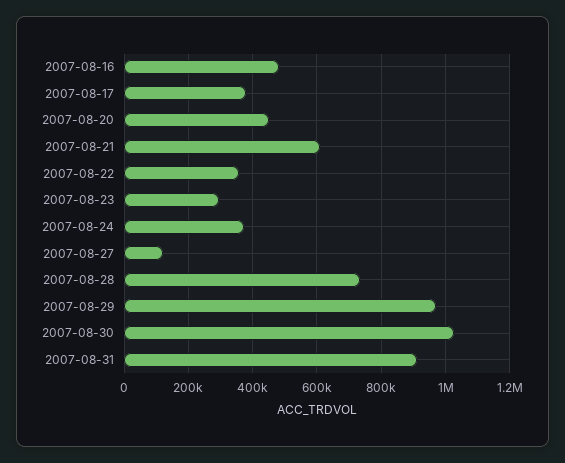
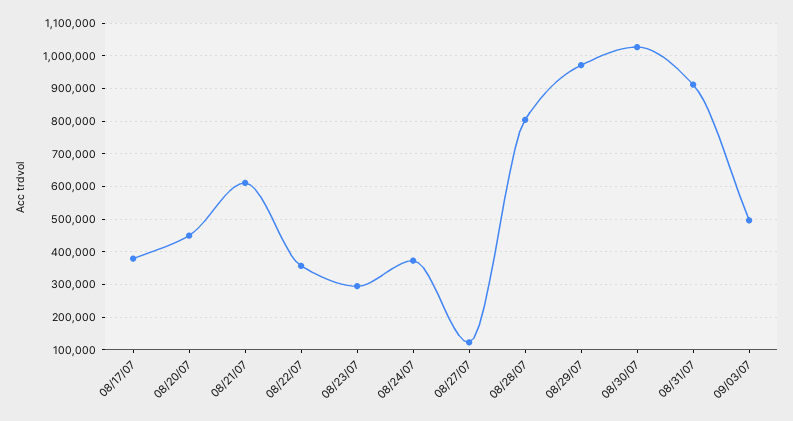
2007-08-16: 480000 -> none
2007-08-28: 740000 -> 800000
09/03/07: none -> 500000

